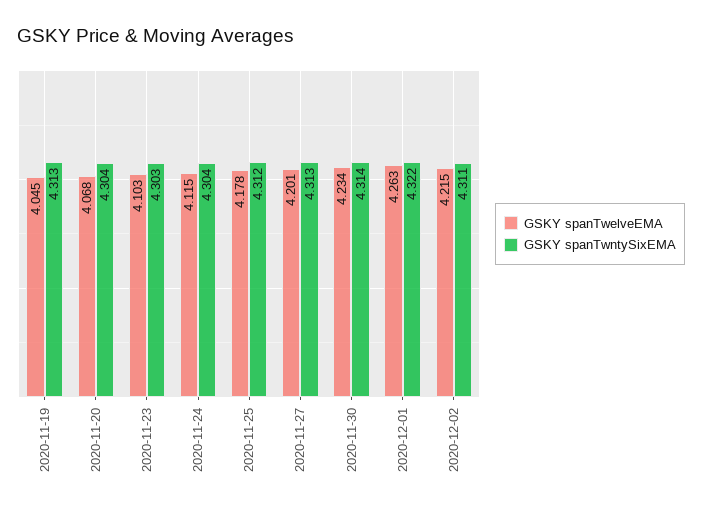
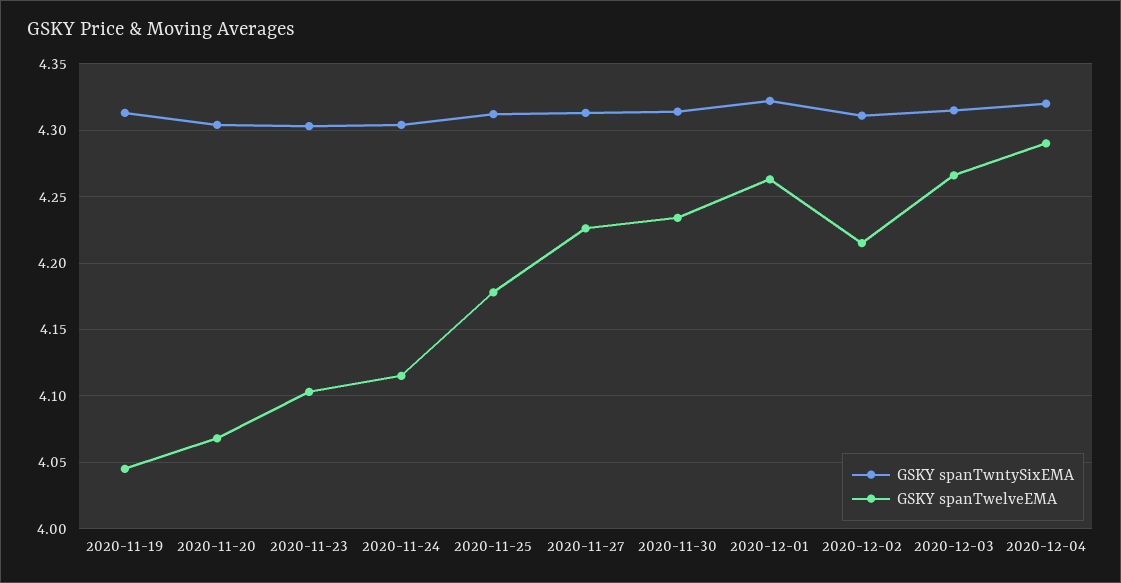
GSKY spanTwelveEMA, 2020-11-27: 4.201 -> 4.225
GSKY spanTwntySixEMA, 2020-12-03: none -> 4.315
GSKY spanTwelveEMA, 2020-12-03: none -> 4.265
GSKY spanTwntySixEMA, 2020-12-04: none -> 4.32
GSKY spanTwelveEMA, 2020-12-04: none -> 4.29

